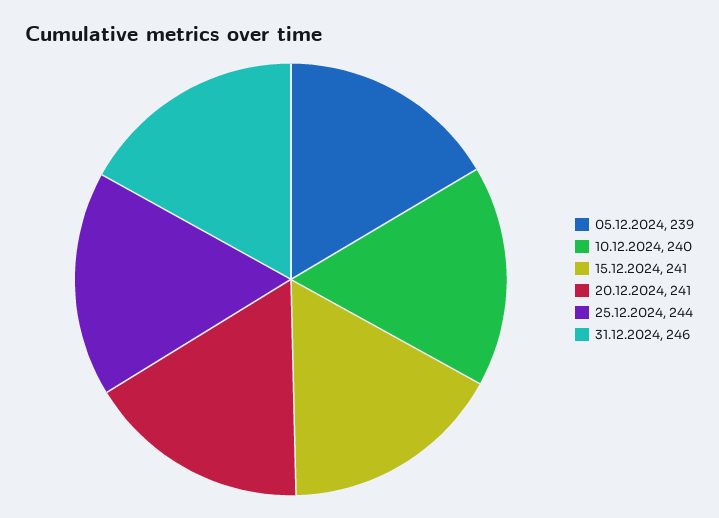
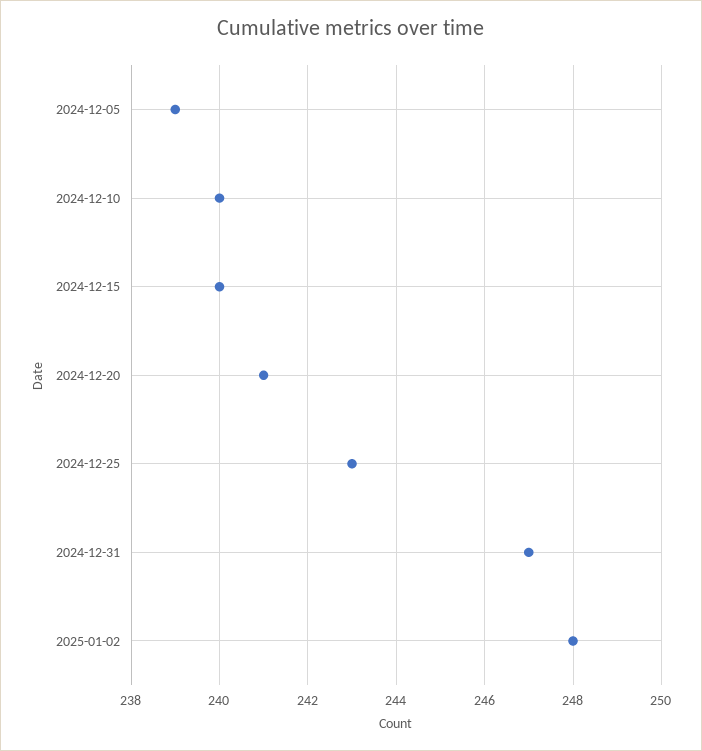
15.12.2024: 241 -> 240
25.12.2024: 244 -> 243
31.12.2024: 246 -> 247
2025-01-02: none -> 248

